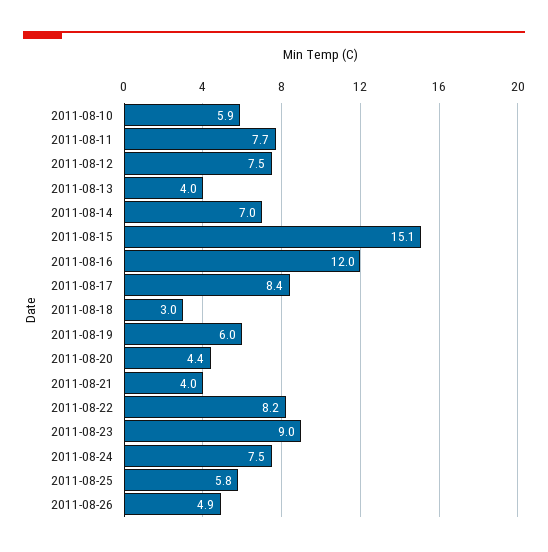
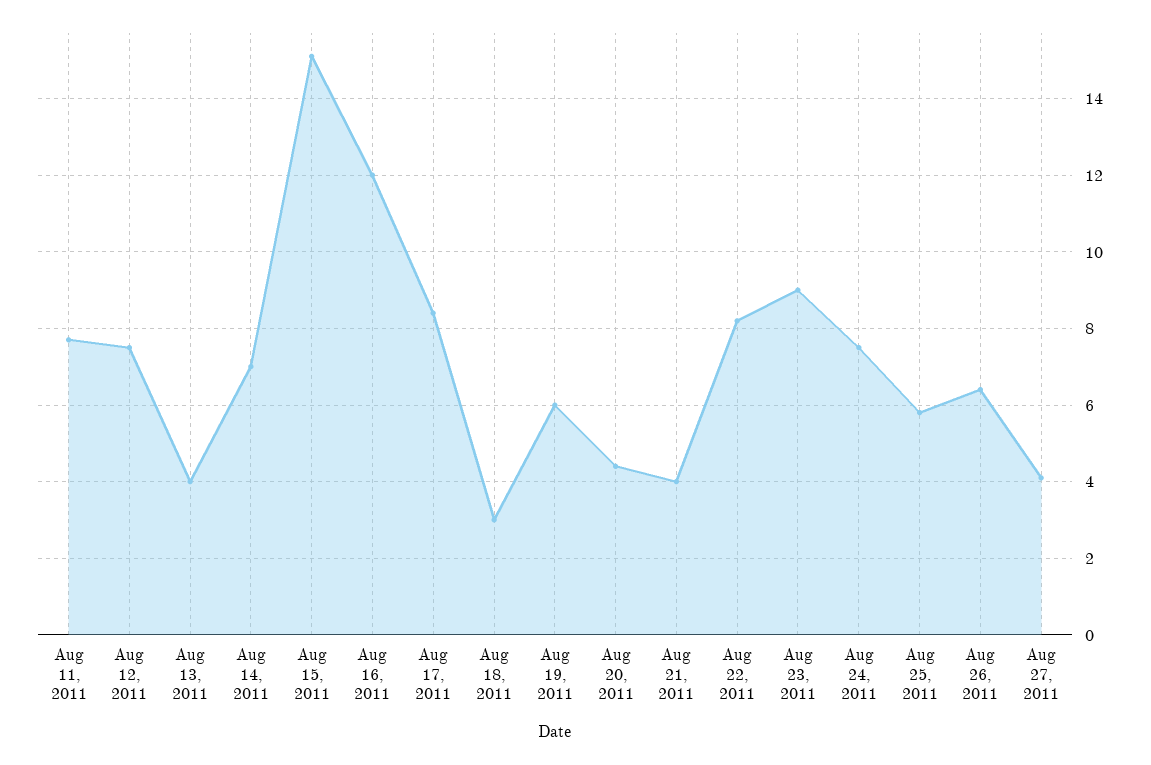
2011-08-10: 5.9 -> none
2011-08-26: 4.9 -> 6.5
Aug 27, 2011: none -> 4

